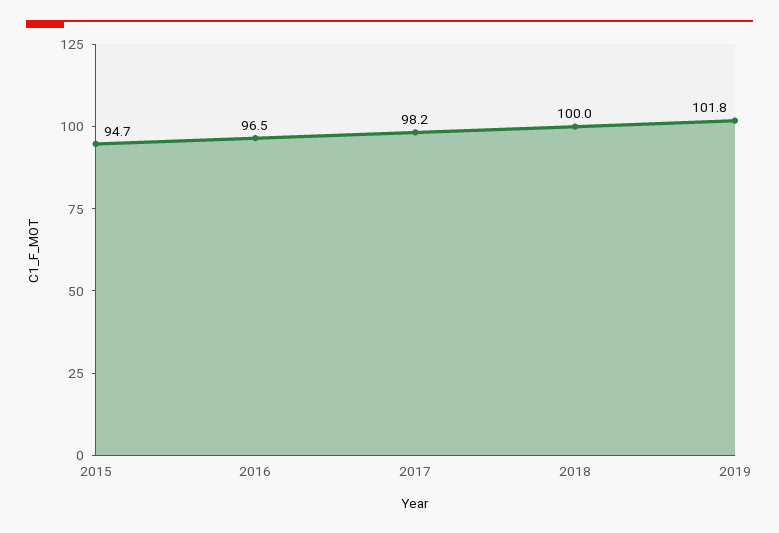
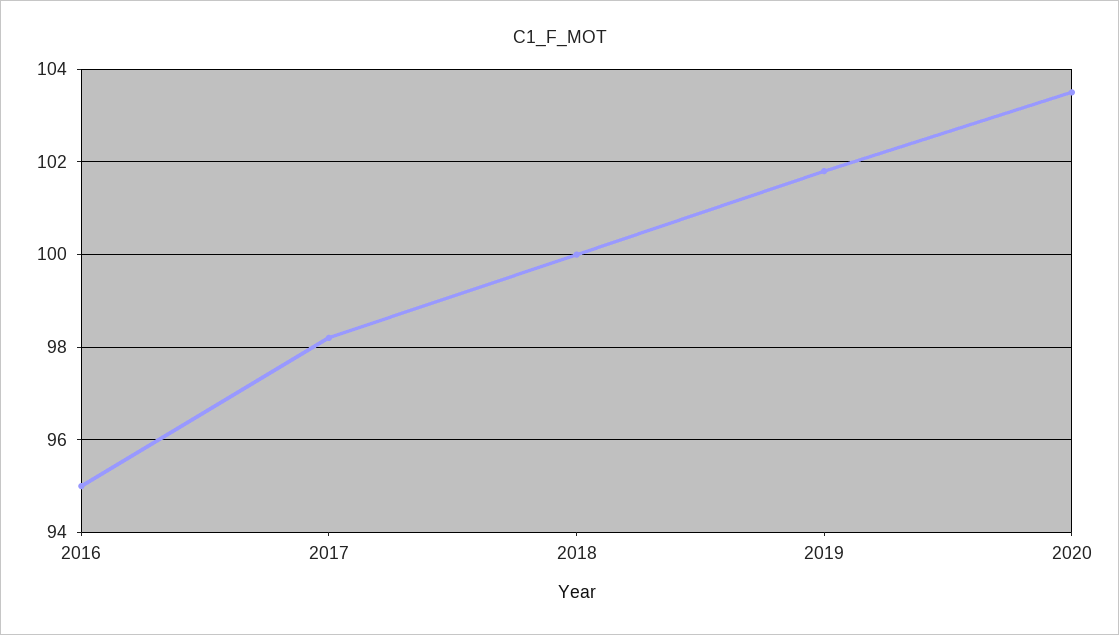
2015: 94.7 -> none
2016: 96.5 -> 95
2020: none -> 103.5

